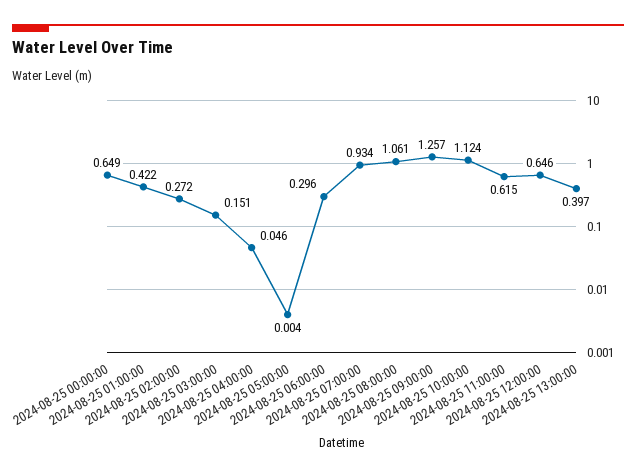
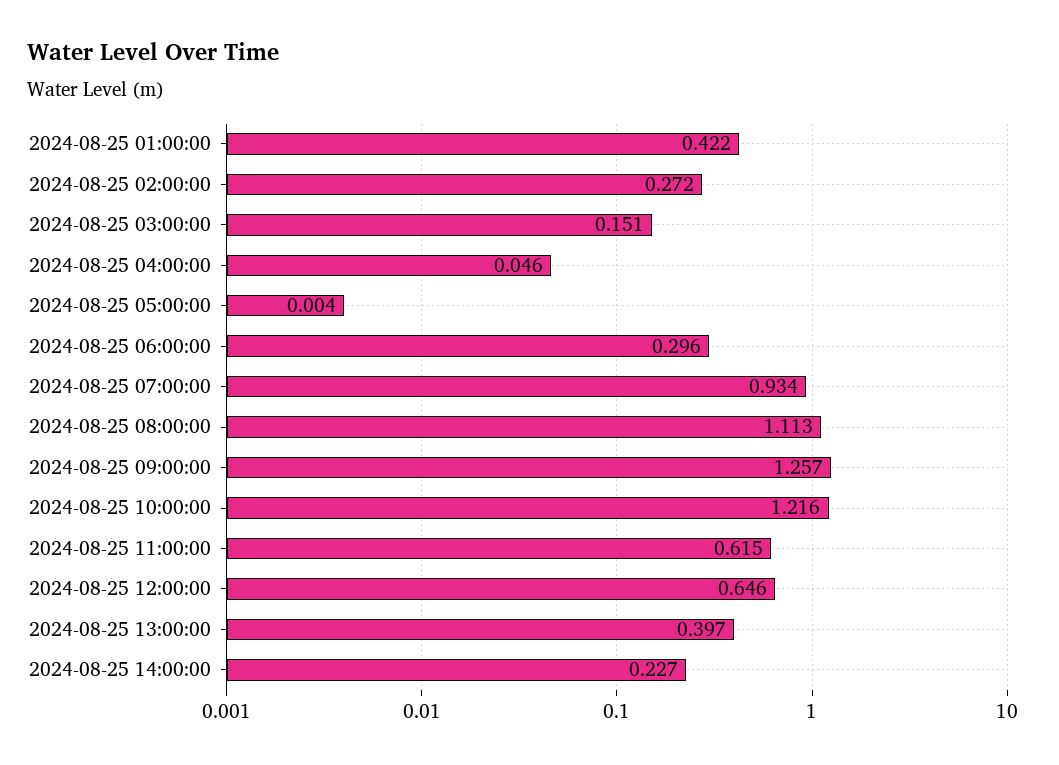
2024-08-25 00:00:00: 0.649 -> none
2024-08-25 08:00:00: 1.061 -> 1.113
2024-08-25 10:00:00: 1.124 -> 1.216
2024-08-25 14:00:00: none -> 0.227

